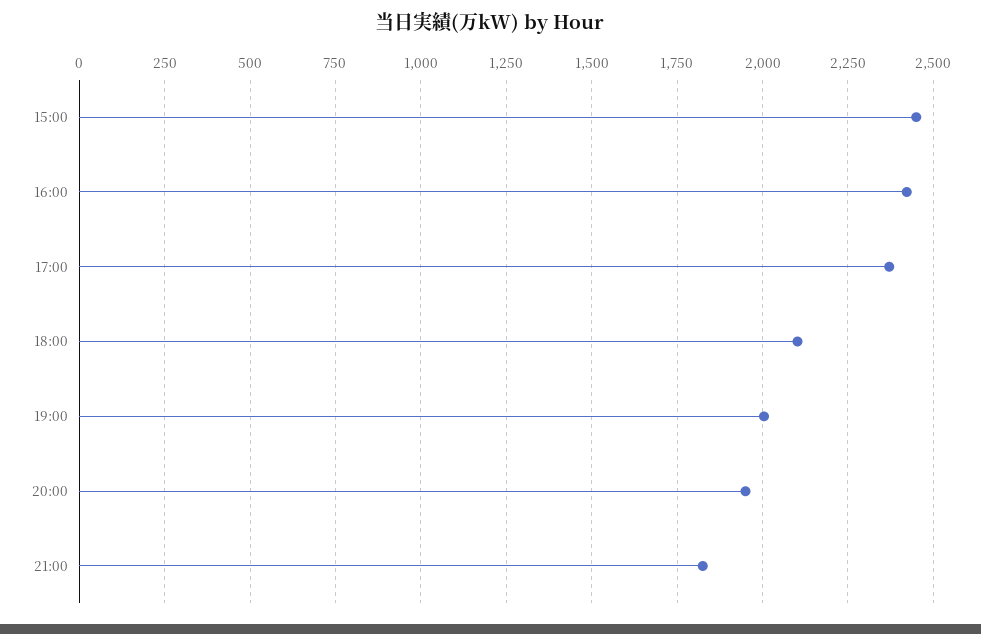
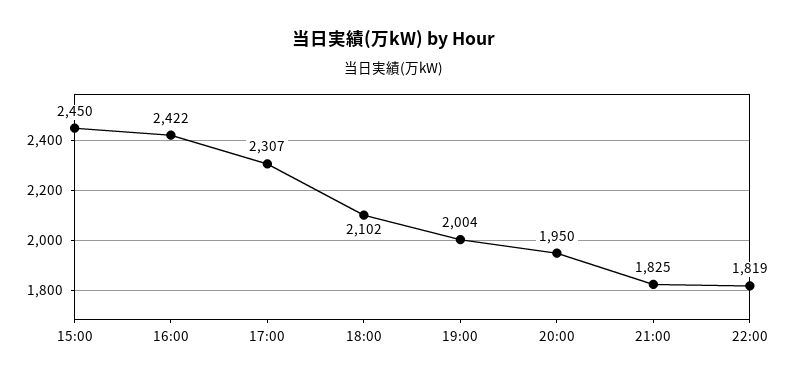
17:00: 2375 -> 2307
22:00: none -> 1819

